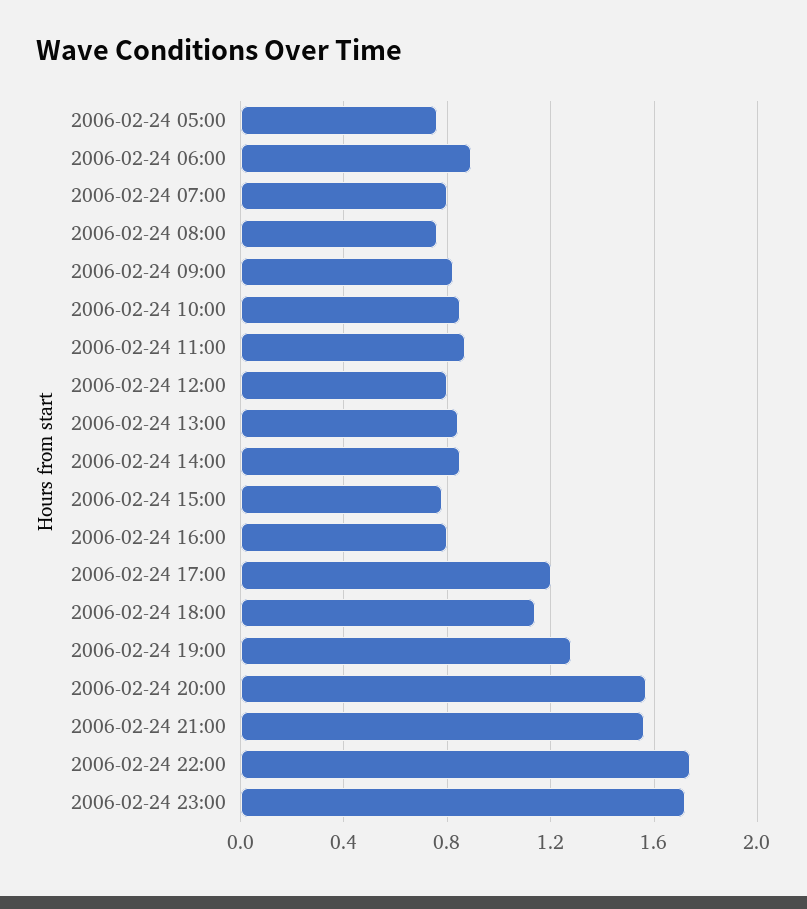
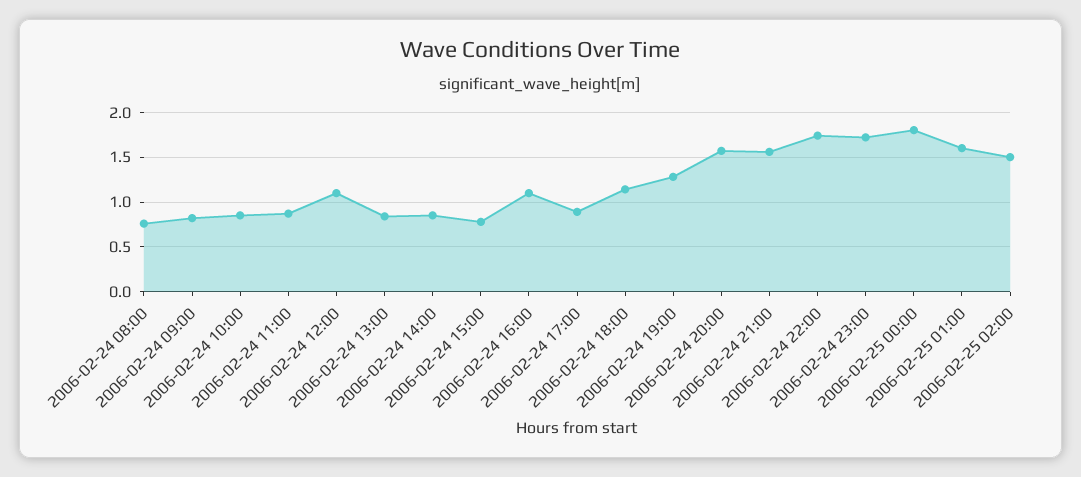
2006-02-24 05:00: 0.75 -> none
2006-02-24 06:00: 0.9 -> none
2006-02-24 07:00: 0.8 -> none
2006-02-24 12:00: 0.8 -> 1.1
2006-02-24 16:00: 0.8 -> 1.1
2006-02-24 17:00: 1.2 -> 0.9
2006-02-25 00:00: none -> 1.8
2006-02-25 01:00: none -> 1.6
2006-02-25 02:00: none -> 1.5

